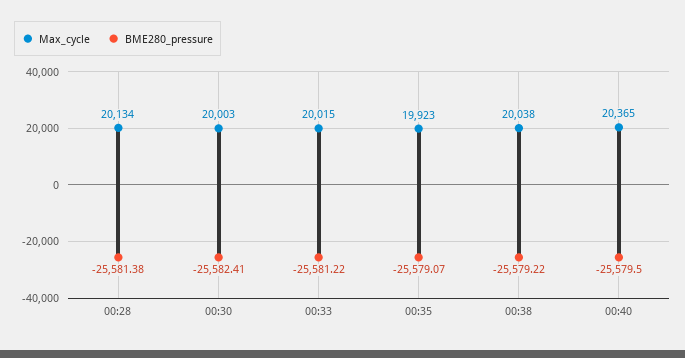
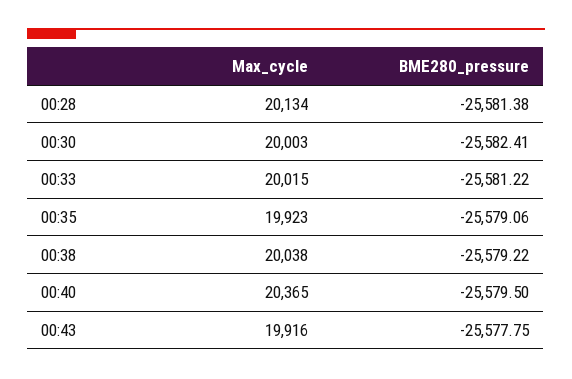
BME280_pressure, 00:35: -25579.07 -> -25579.06
Max_cycle, 00:43: none -> 19916
BME280_pressure, 00:43: none -> -25577.75

